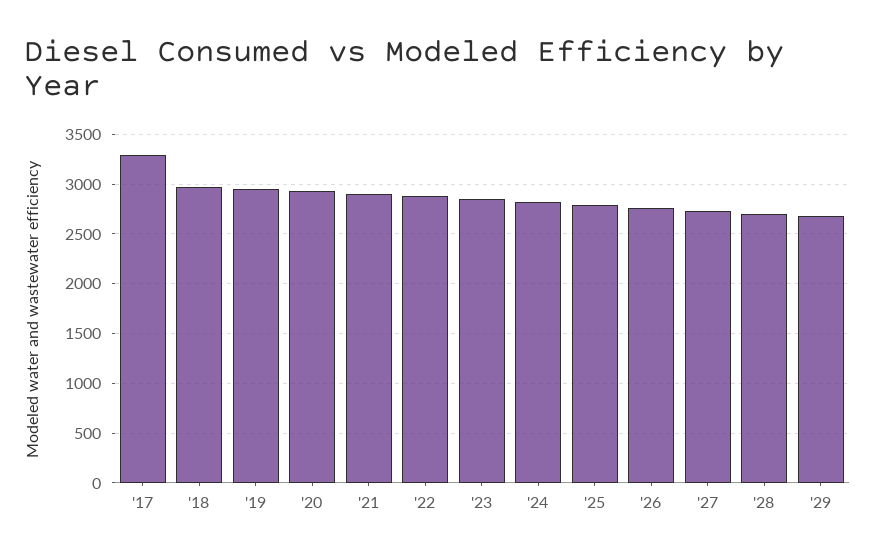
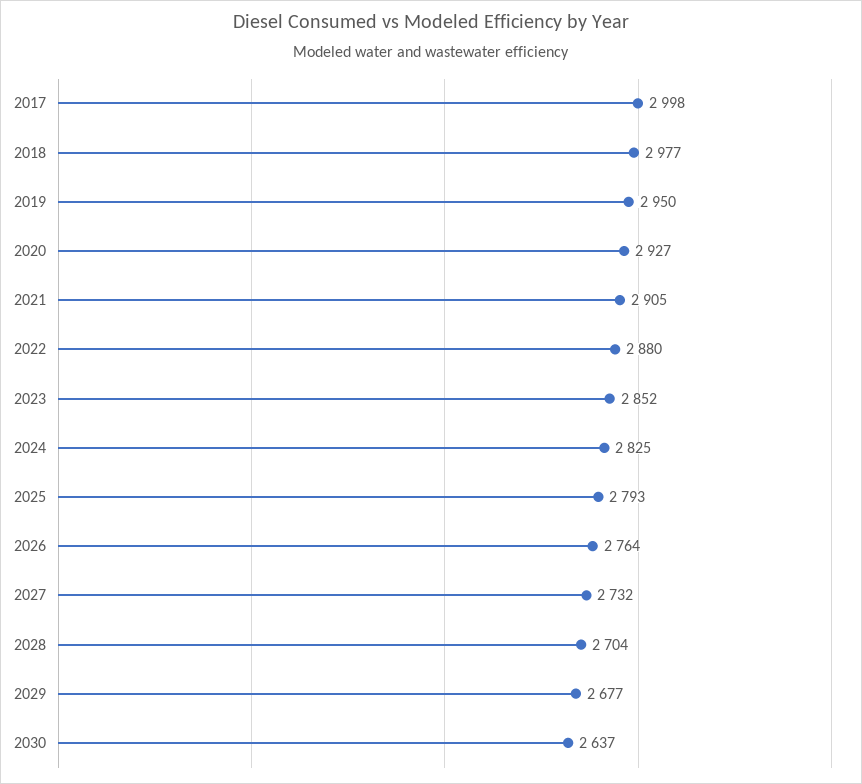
'17: 3300 -> 2998
2030: none -> 2637

